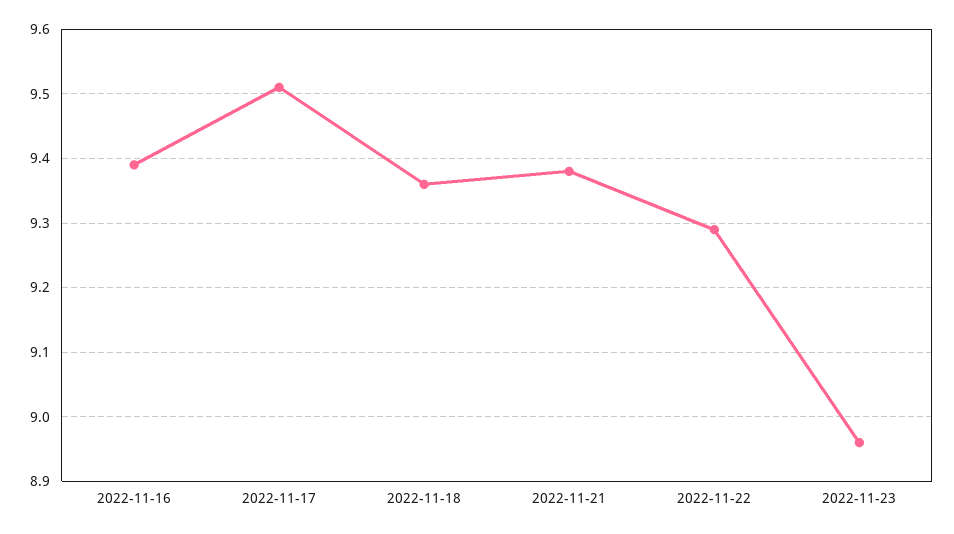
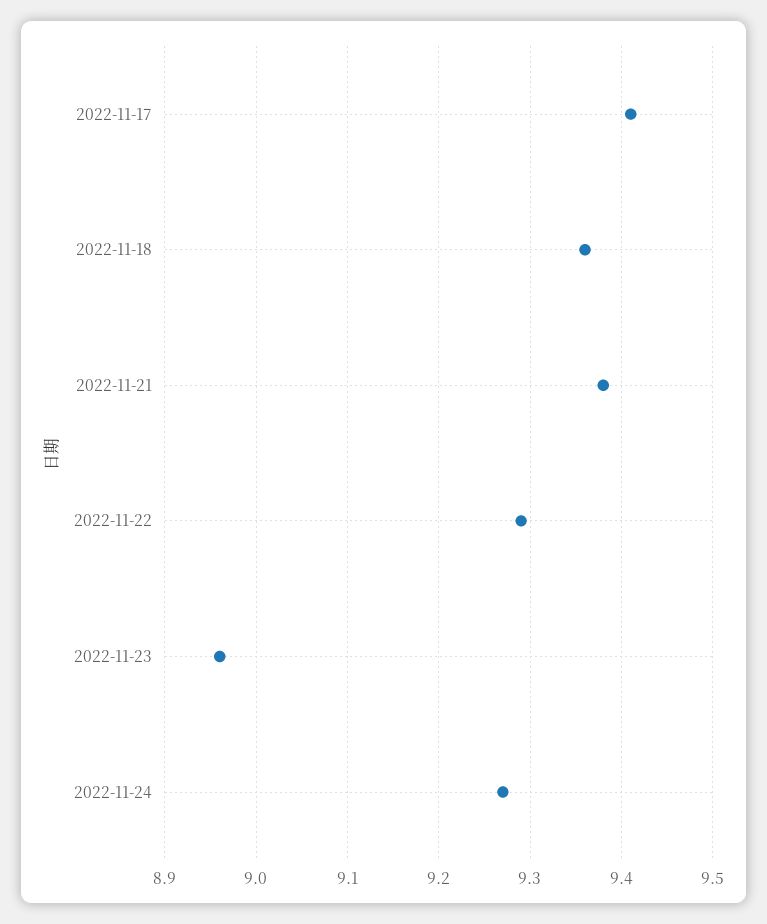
2022-11-16: 9.39 -> none
2022-11-17: 9.51 -> 9.41
2022-11-24: none -> 9.27

